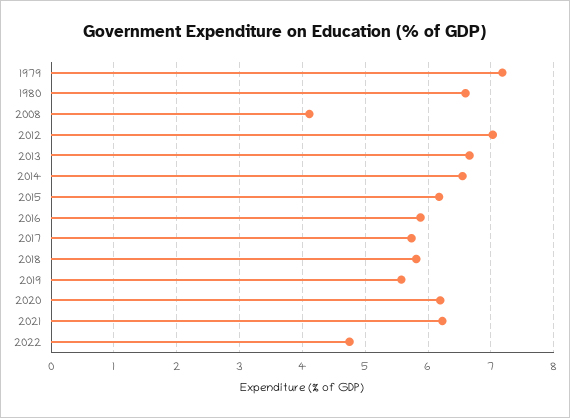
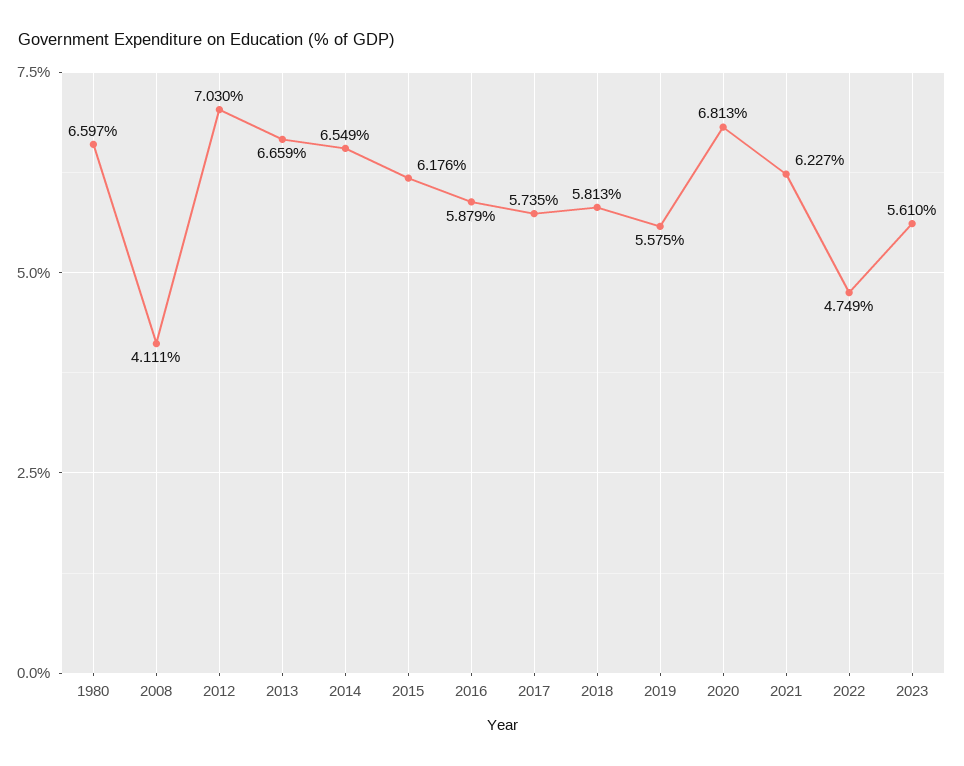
1979: 7.2 -> none
2020: 6.2 -> 6.813
2023: none -> 5.61

